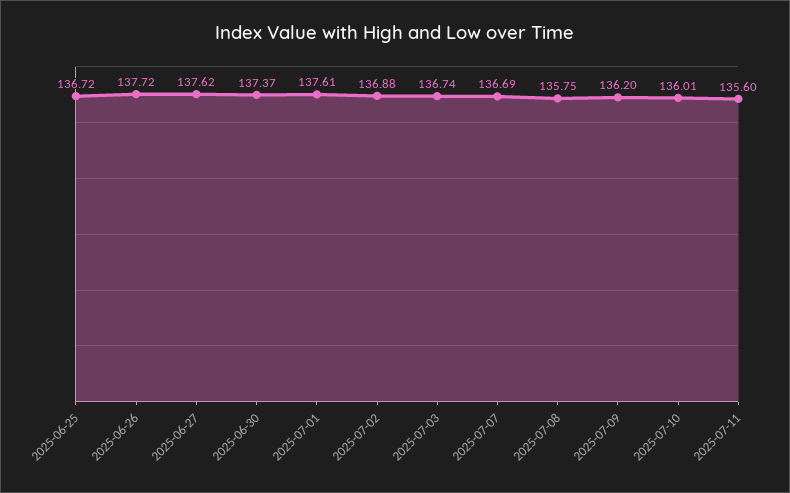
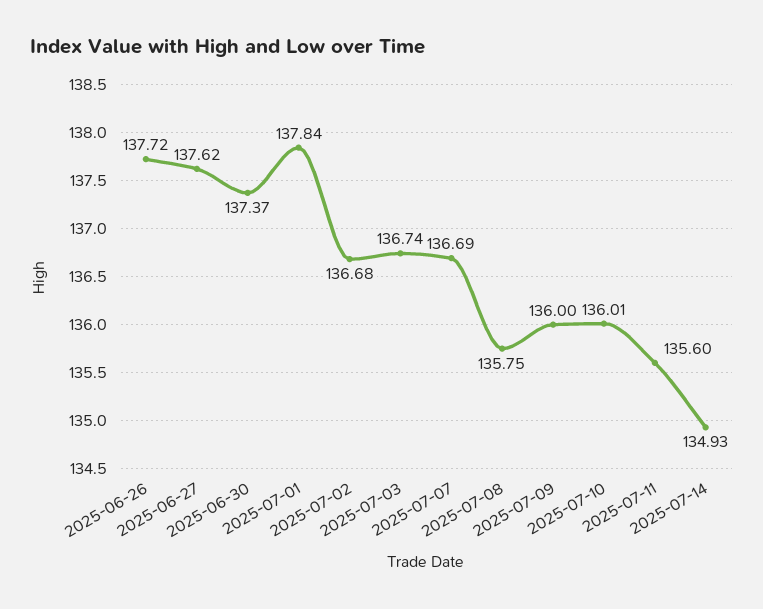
2025-06-25: 136.72 -> none
2025-07-01: 137.61 -> 137.84
2025-07-02: 136.88 -> 136.68
2025-07-09: 136.2 -> 136
2025-07-14: none -> 134.93

